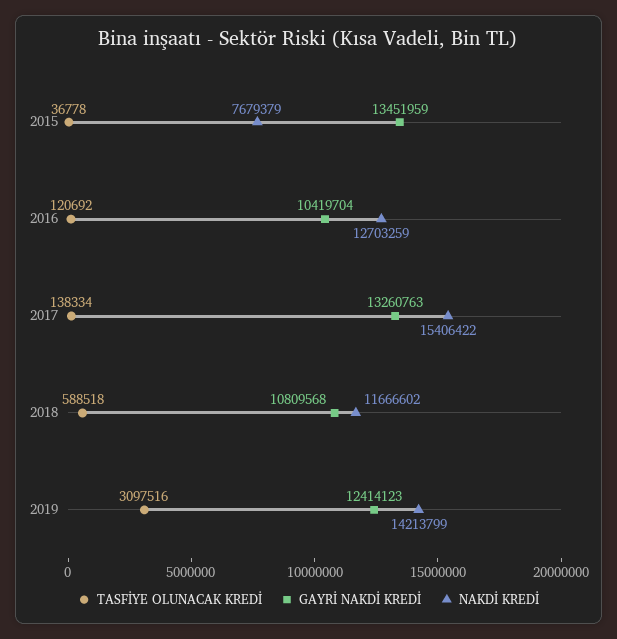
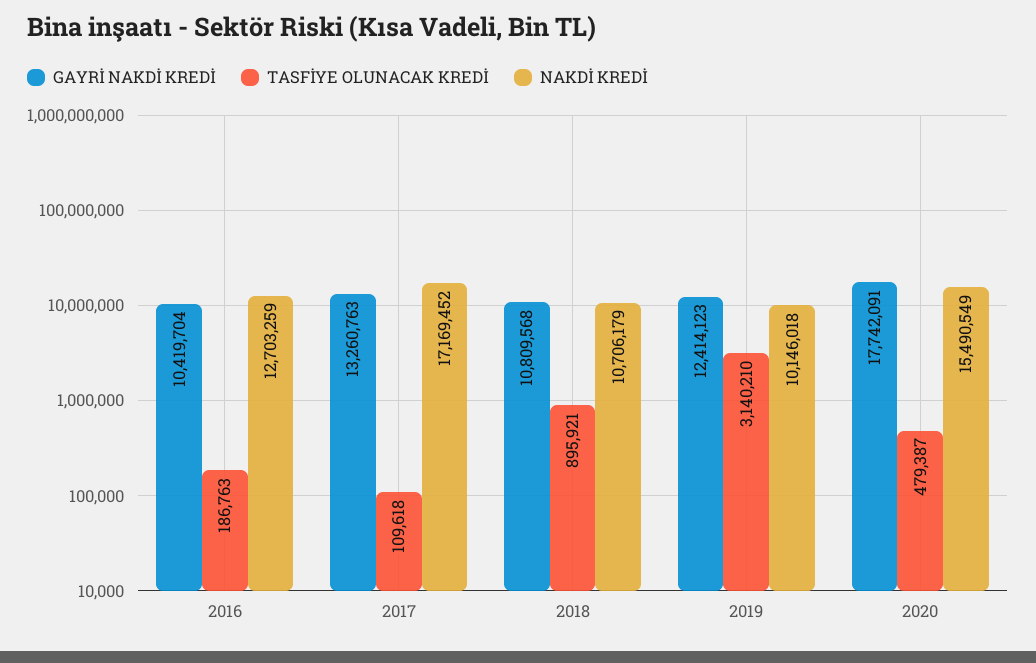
TASFİYE OLUNACAK KREDİ, 2015: 36778 -> none
GAYRİ NAKDİ KREDİ, 2015: 13451959 -> none
NAKDİ KREDİ, 2015: 7679379 -> none
TASFİYE OLUNACAK KREDİ, 2016: 120692 -> 186763
TASFİYE OLUNACAK KREDİ, 2017: 138334 -> 109618
NAKDİ KREDİ, 2017: 15406422 -> 17169452
TASFİYE OLUNACAK KREDİ, 2018: 588518 -> 895921
NAKDİ KREDİ, 2018: 11666602 -> 10706179
TASFİYE OLUNACAK KREDİ, 2019: 3097516 -> 3140210
NAKDİ KREDİ, 2019: 14213799 -> 10146018
GAYRİ NAKDİ KREDİ, 2020: none -> 17742091
TASFİYE OLUNACAK KREDİ, 2020: none -> 479387
NAKDİ KREDİ, 2020: none -> 15490549

